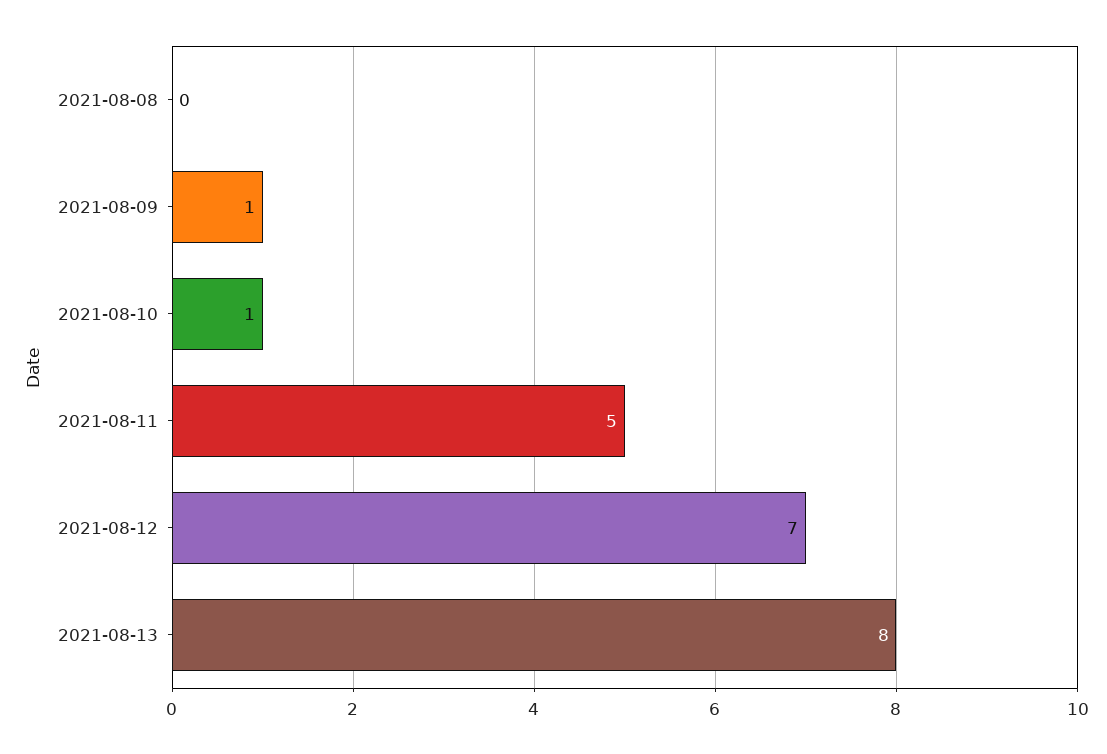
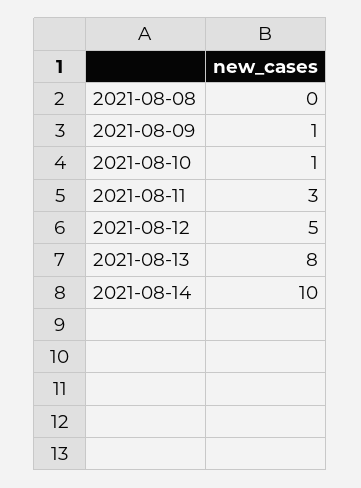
2021-08-11: 5 -> 3
2021-08-12: 7 -> 5
2021-08-14: none -> 10

